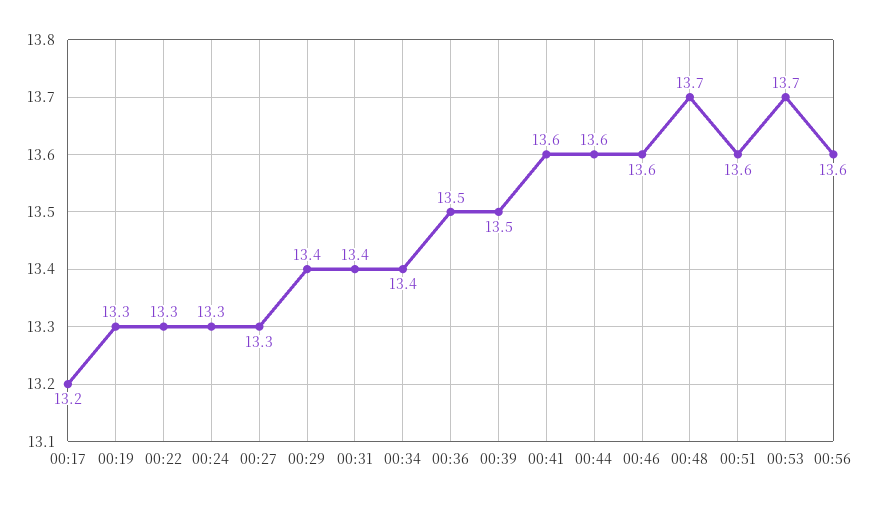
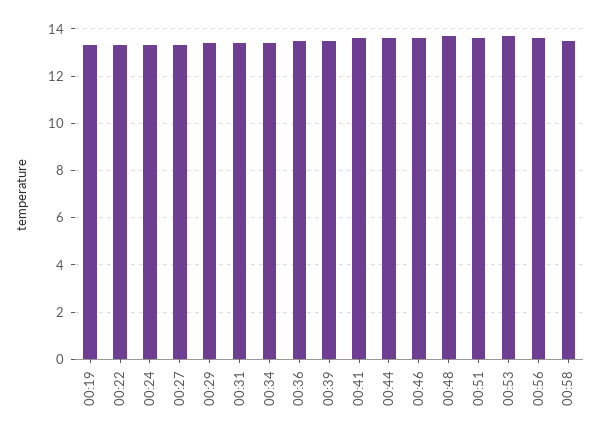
00:17: 13.2 -> none
00:58: none -> 13.5

